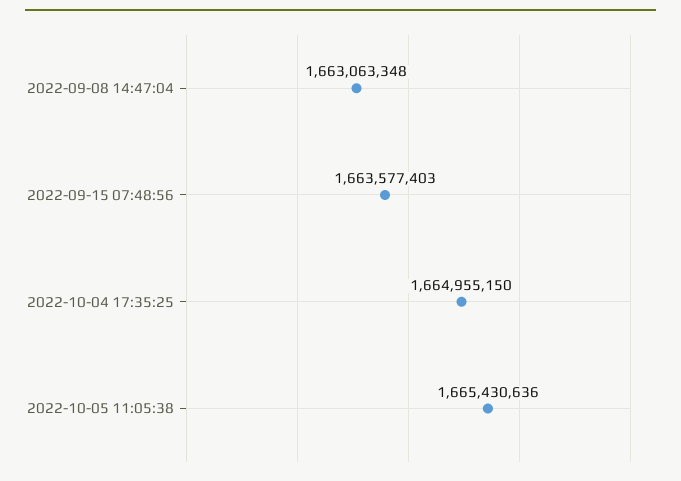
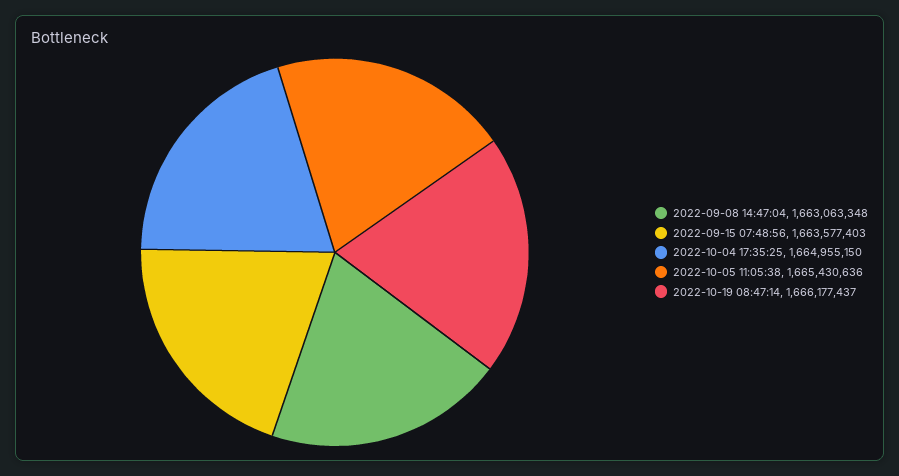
2022-10-19 08:47:14: none -> 1666177437

